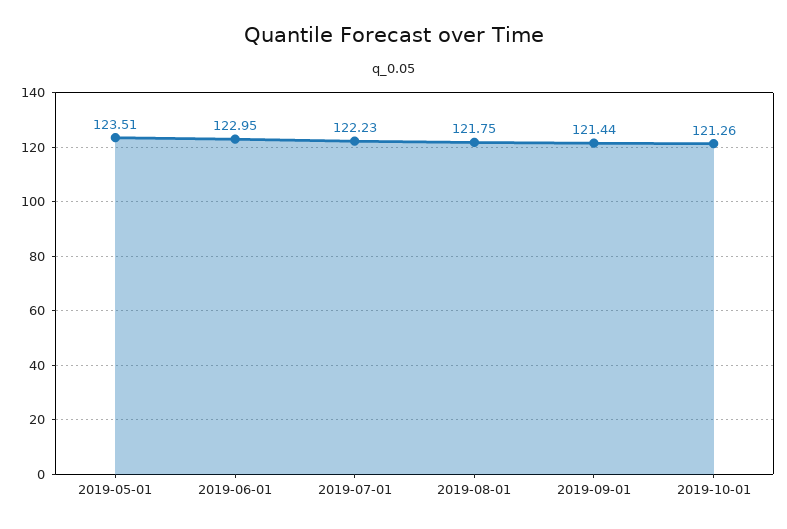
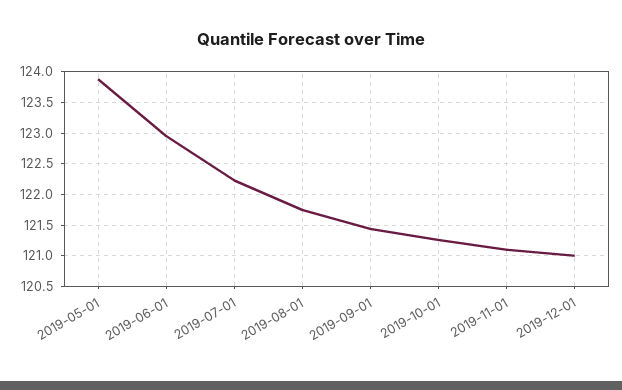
2019-05-01: 123.51 -> 123.9
2019-11-01: none -> 121.1
2019-12-01: none -> 121

